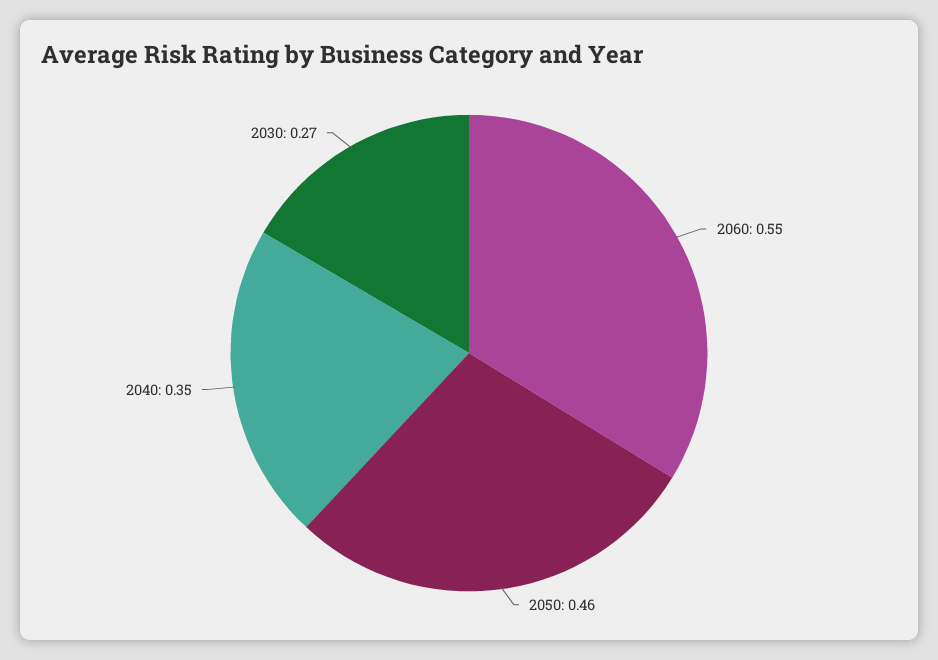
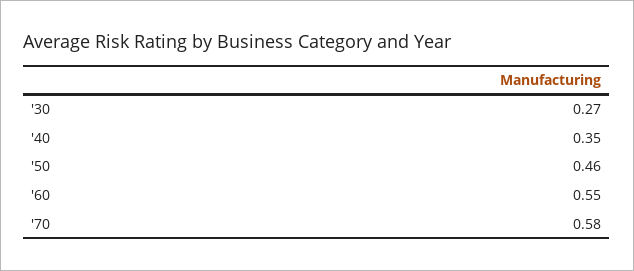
'70: none -> 0.58

